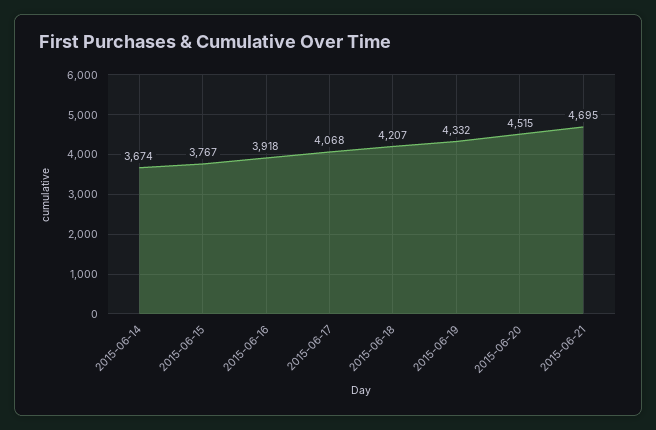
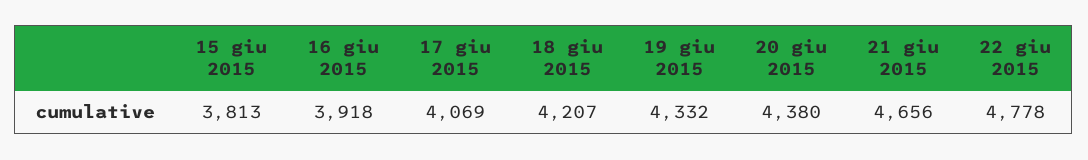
2015-06-14: 3674 -> none
2015-06-15: 3767 -> 3813
2015-06-17: 4068 -> 4069
2015-06-20: 4515 -> 4380
2015-06-21: 4695 -> 4656
22 giu 2015: none -> 4778

